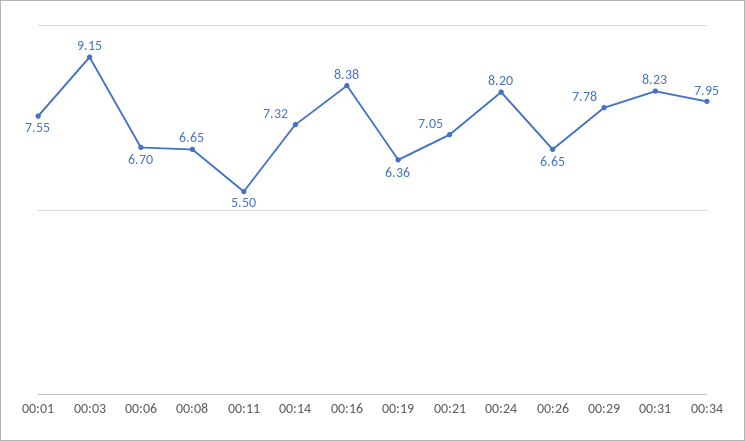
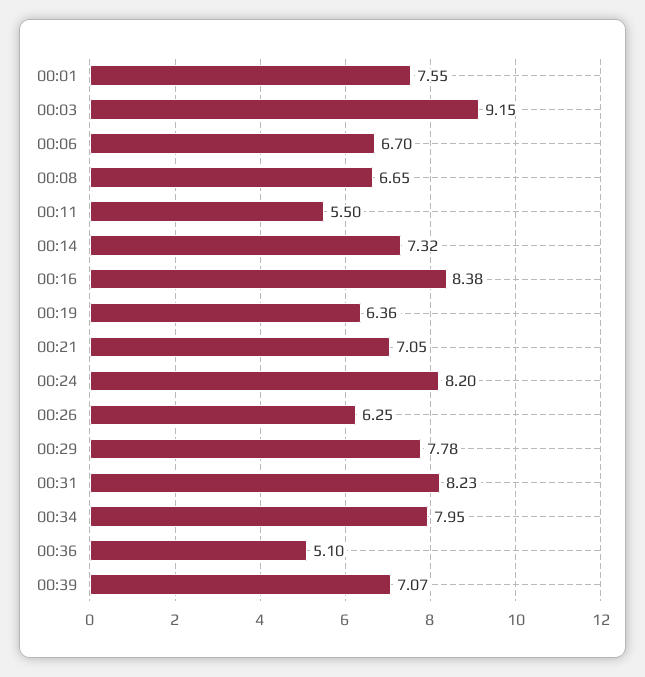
00:26: 6.65 -> 6.25
00:36: none -> 5.1
00:39: none -> 7.07

